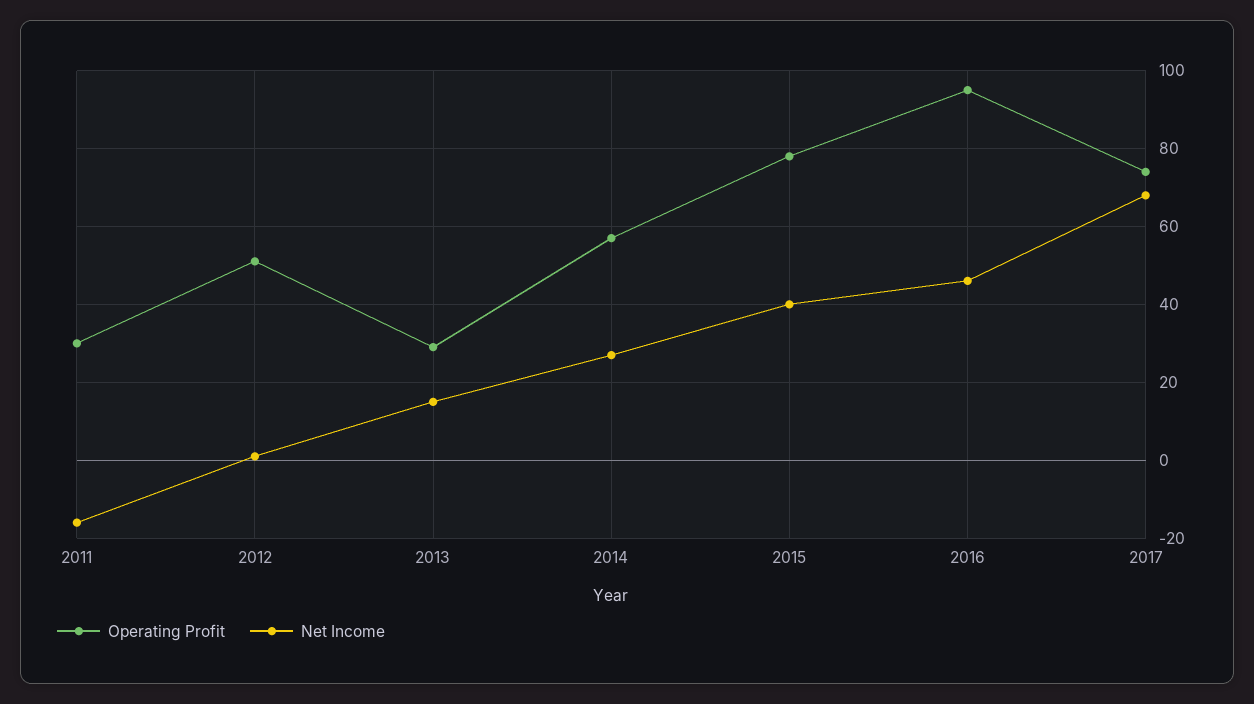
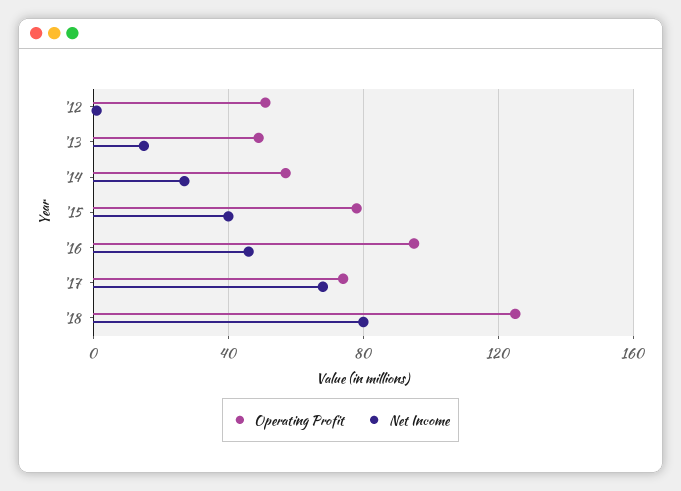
Operating Profit, 2011: 30 -> none
Net Income, 2011: -15 -> none
Operating Profit, 2013: 30 -> 50
Operating Profit, '18: none -> 125
Net Income, '18: none -> 80

